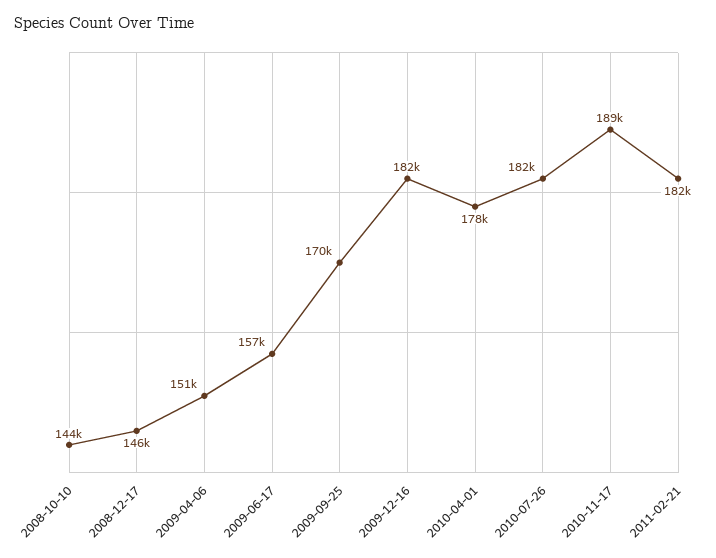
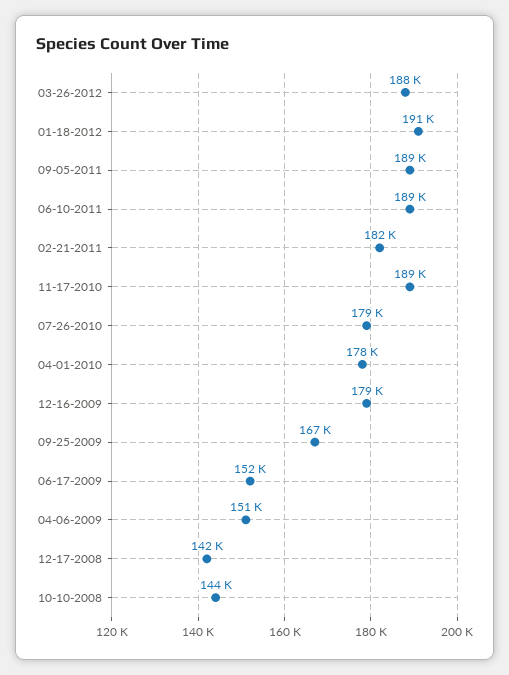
2008-12-17: 146000 -> 142000
2009-06-17: 157000 -> 152000
2009-09-25: 170000 -> 167000
2009-12-16: 182000 -> 179000
2010-07-26: 182000 -> 179000
03-26-2012: none -> 188000
01-18-2012: none -> 191000
09-05-2011: none -> 189000
06-10-2011: none -> 189000

